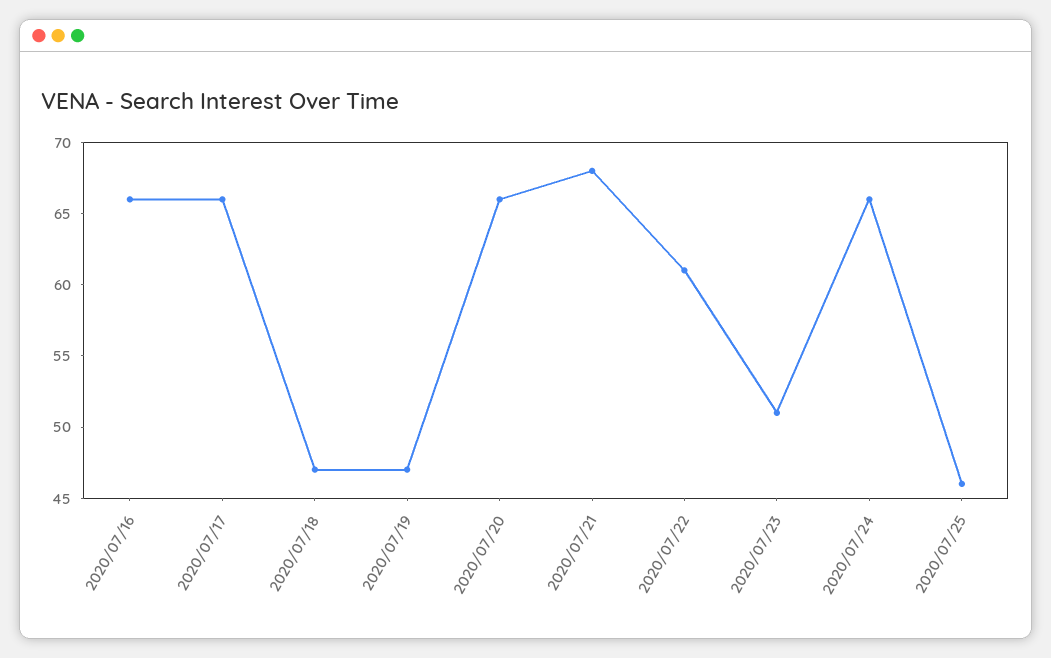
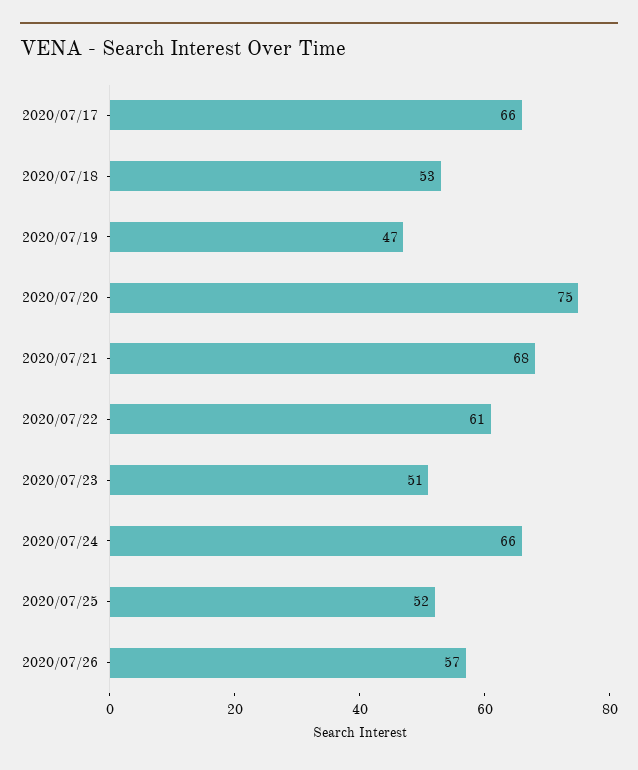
2020/07/16: 66 -> none
2020/07/18: 47 -> 53
2020/07/20: 66 -> 75
2020/07/25: 46 -> 52
2020/07/26: none -> 57

